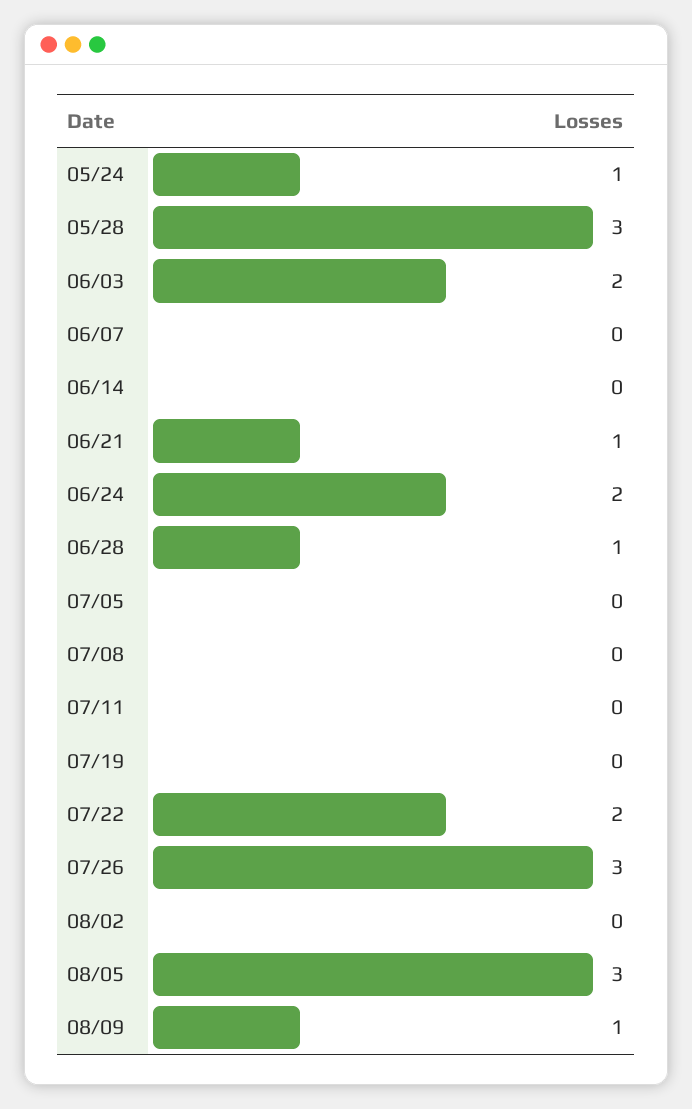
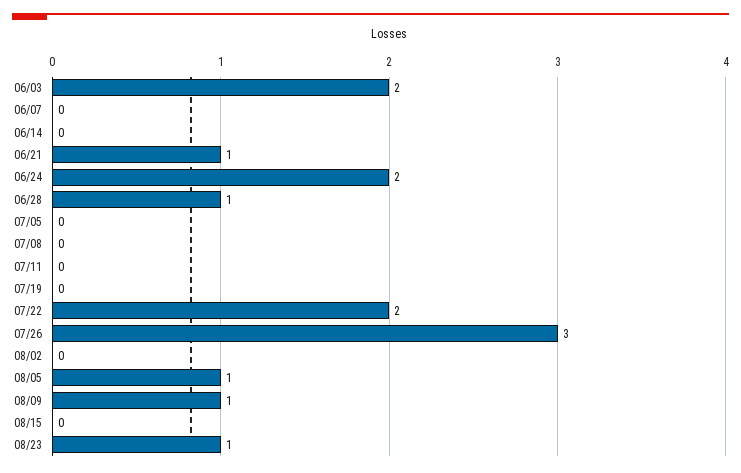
05/24: 1 -> none
05/28: 3 -> none
08/05: 3 -> 1
08/15: none -> 0
08/23: none -> 1

